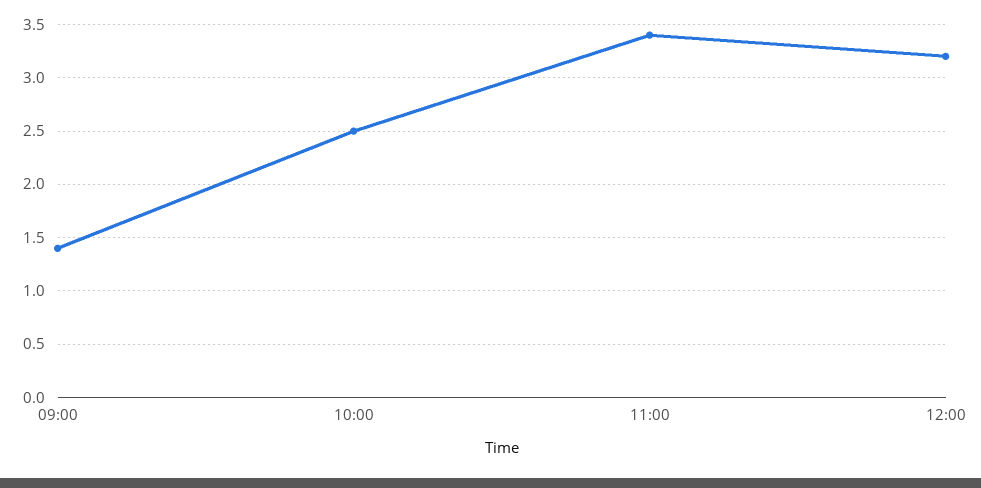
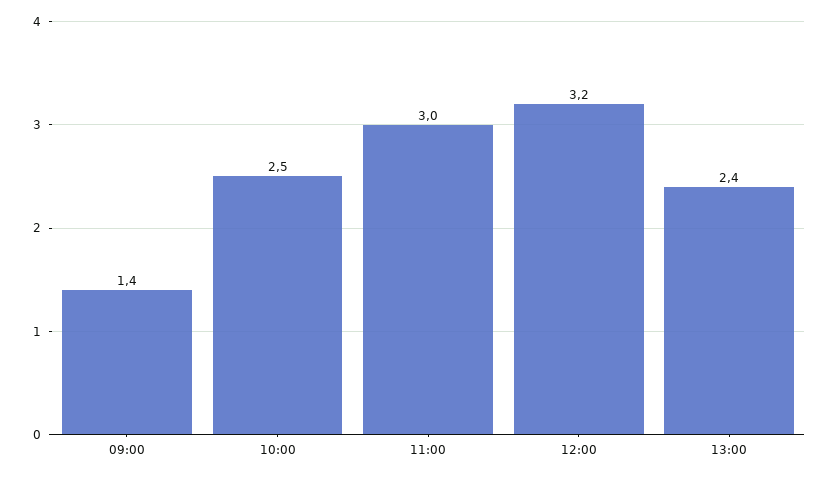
11:00: 3.4 -> 3
13:00: none -> 2.4

